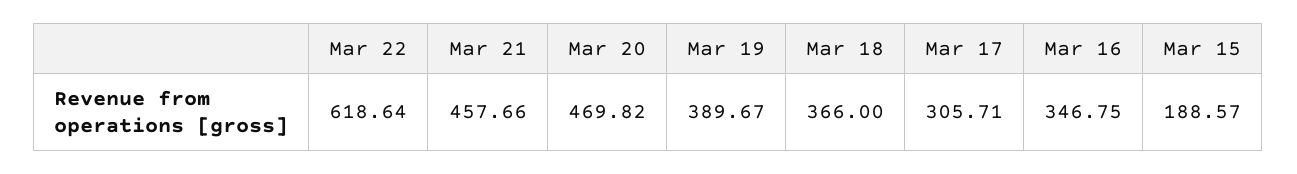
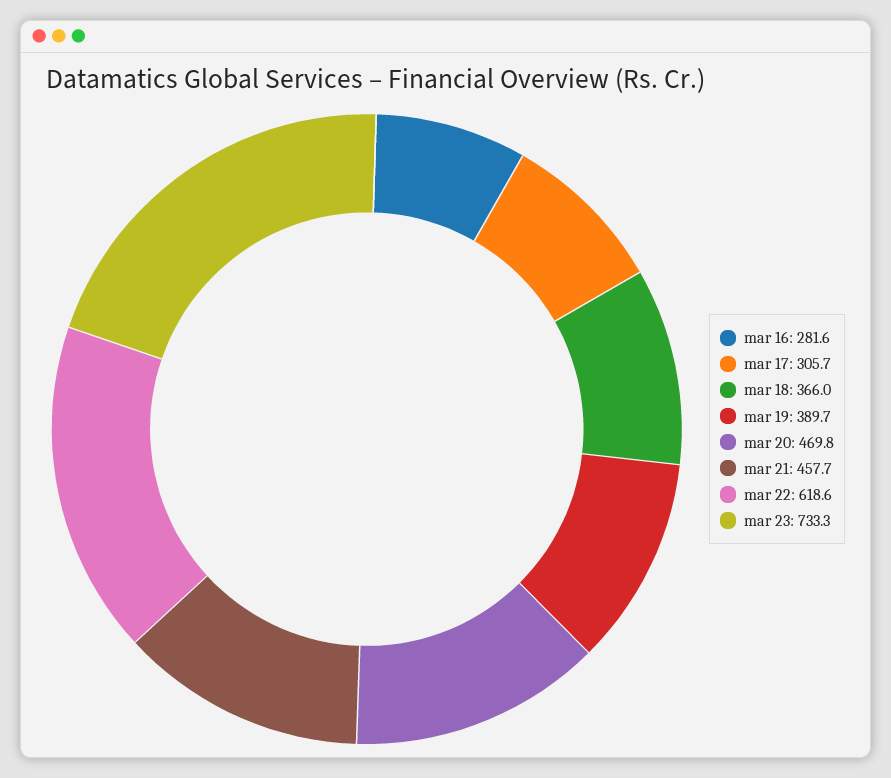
Mar 16: 346.75 -> 281.6
Mar 15: 188.57 -> none
mar 23: none -> 733.3

